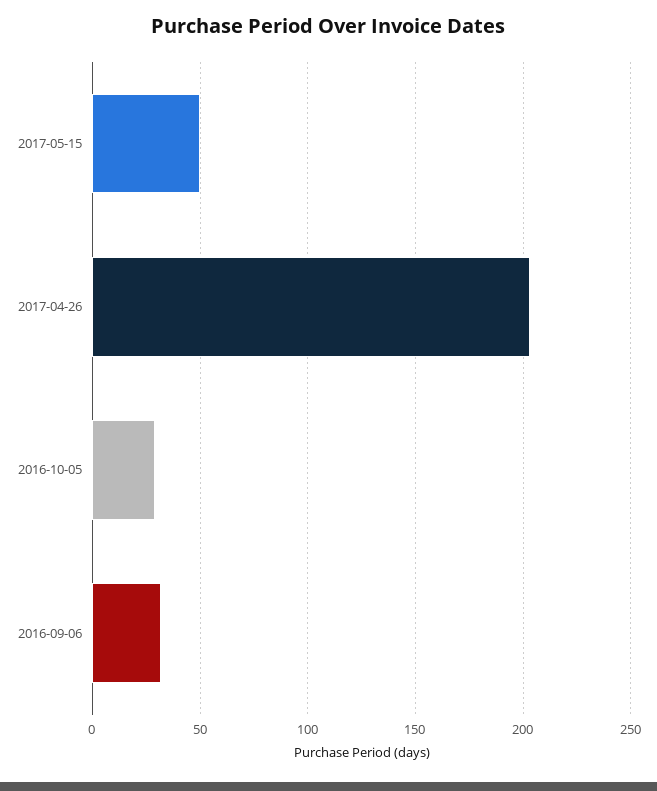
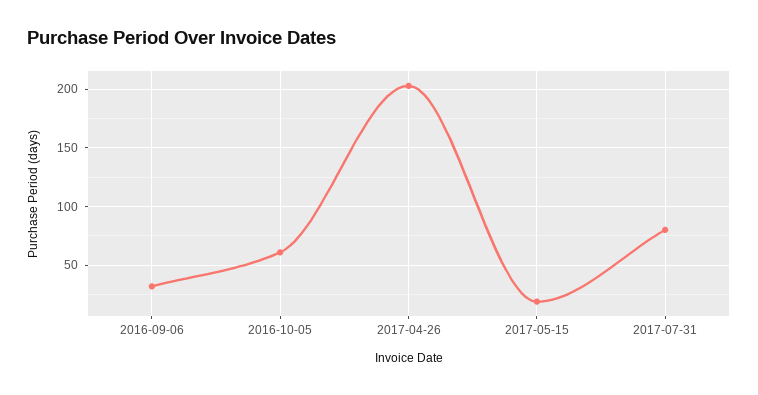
2017-05-15: 50 -> 20
2016-10-05: 30 -> 60
2017-07-31: none -> 80

